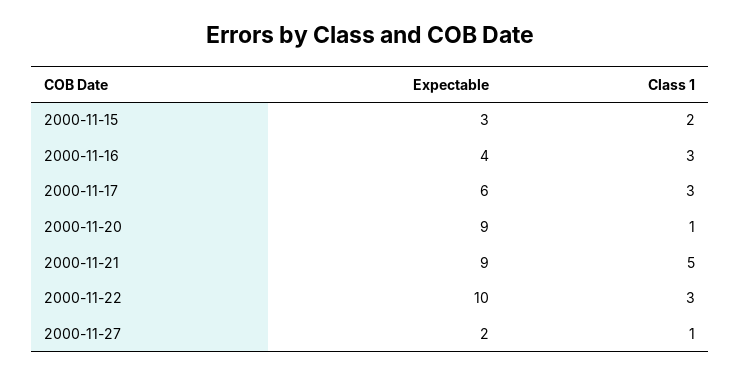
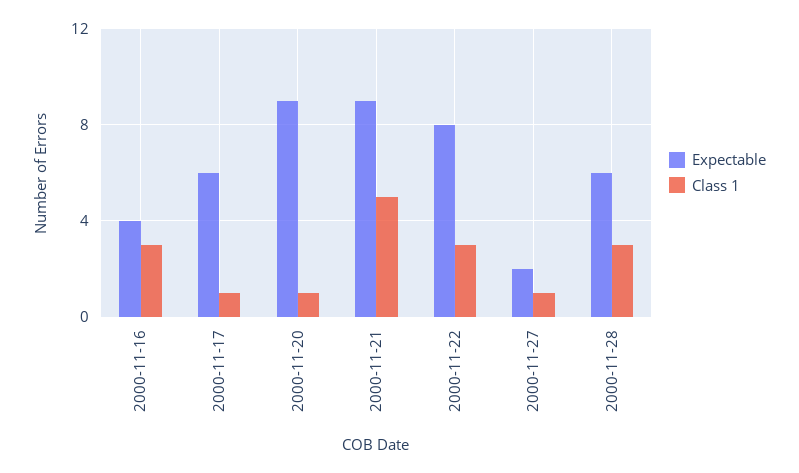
Expectable, 2000-11-15: 3 -> none
Class 1, 2000-11-15: 2 -> none
Class 1, 2000-11-17: 3 -> 1
Expectable, 2000-11-22: 10 -> 8
Expectable, 2000-11-28: none -> 6
Class 1, 2000-11-28: none -> 3

